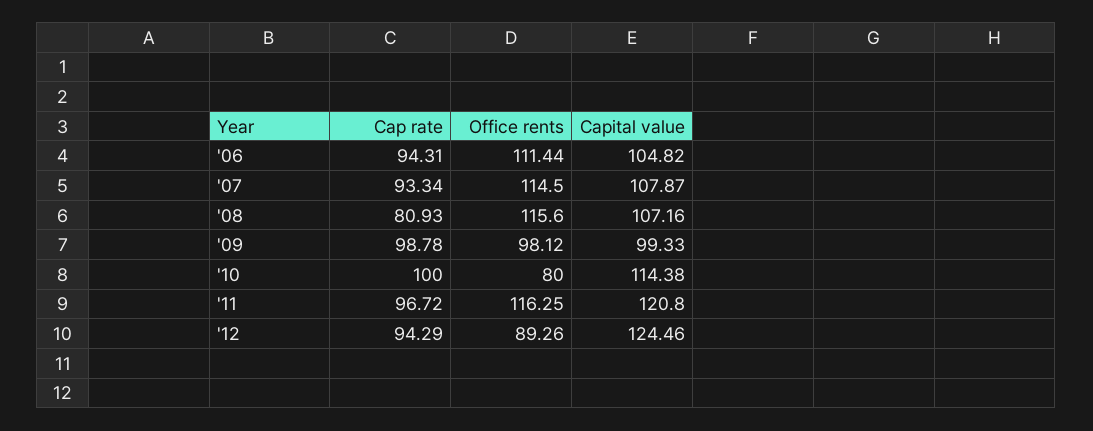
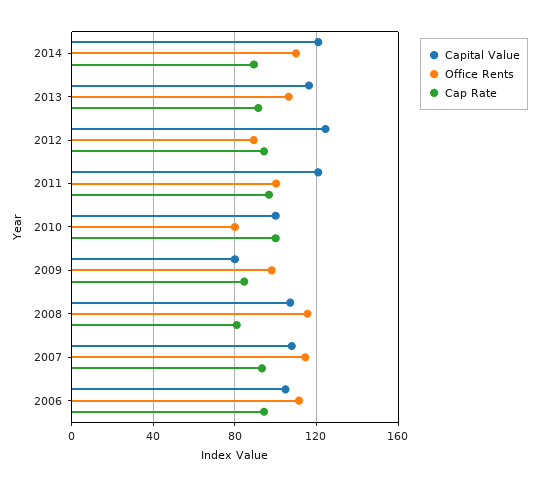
Cap rate, '09: 98.78 -> 85
Capital value, '09: 99.33 -> 80
Capital value, '10: 114.38 -> 100
Office rents, '11: 116.25 -> 100
Capital value, 2014: none -> 120
Office rents, 2014: none -> 110
Cap rate, 2014: none -> 90
Capital value, 2013: none -> 115
Office rents, 2013: none -> 105
Cap rate, 2013: none -> 90

